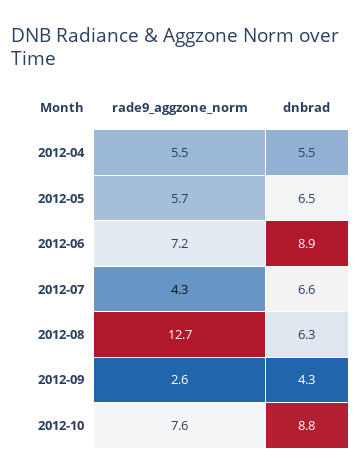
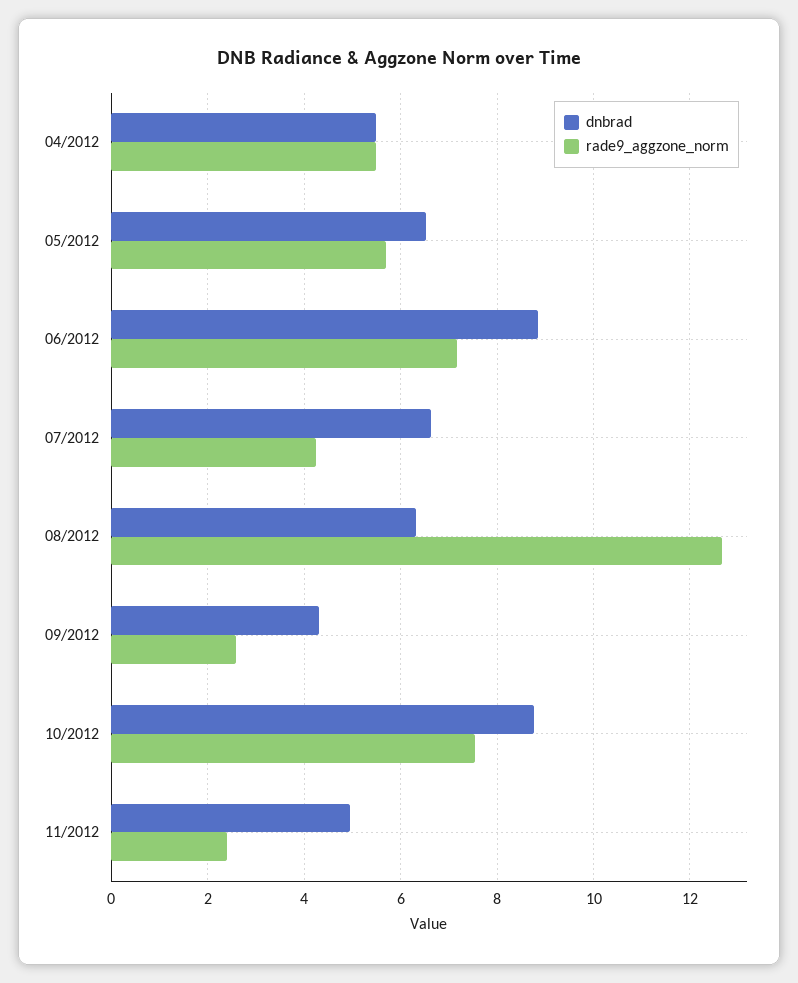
dnbrad, 11/2012: none -> 5
rade9_aggzone_norm, 11/2012: none -> 2.4

